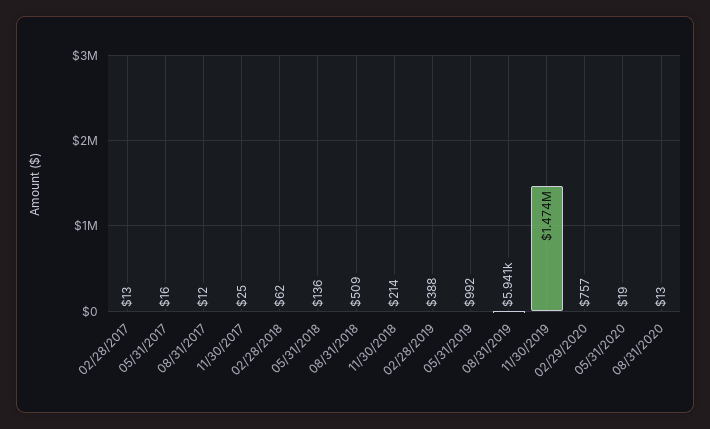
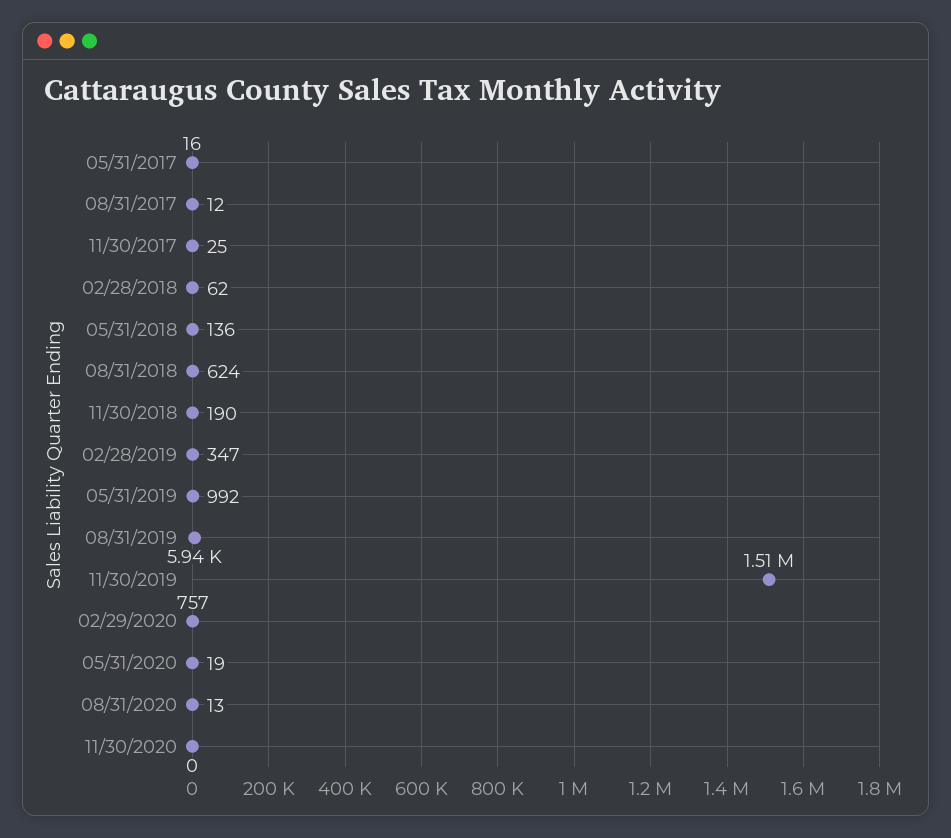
02/28/2017: 13 -> none
08/31/2018: 509 -> 624
11/30/2018: 214 -> 190
02/28/2019: 388 -> 347
11/30/2019: 1474000 -> 1510000
11/30/2020: none -> 0

